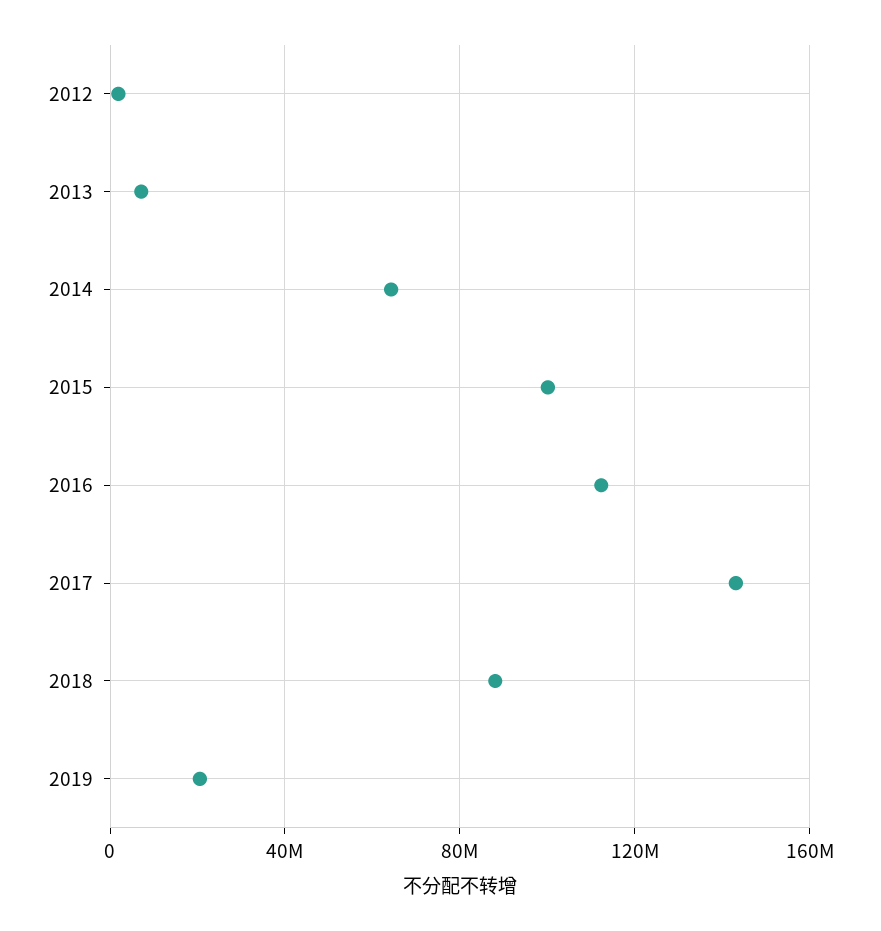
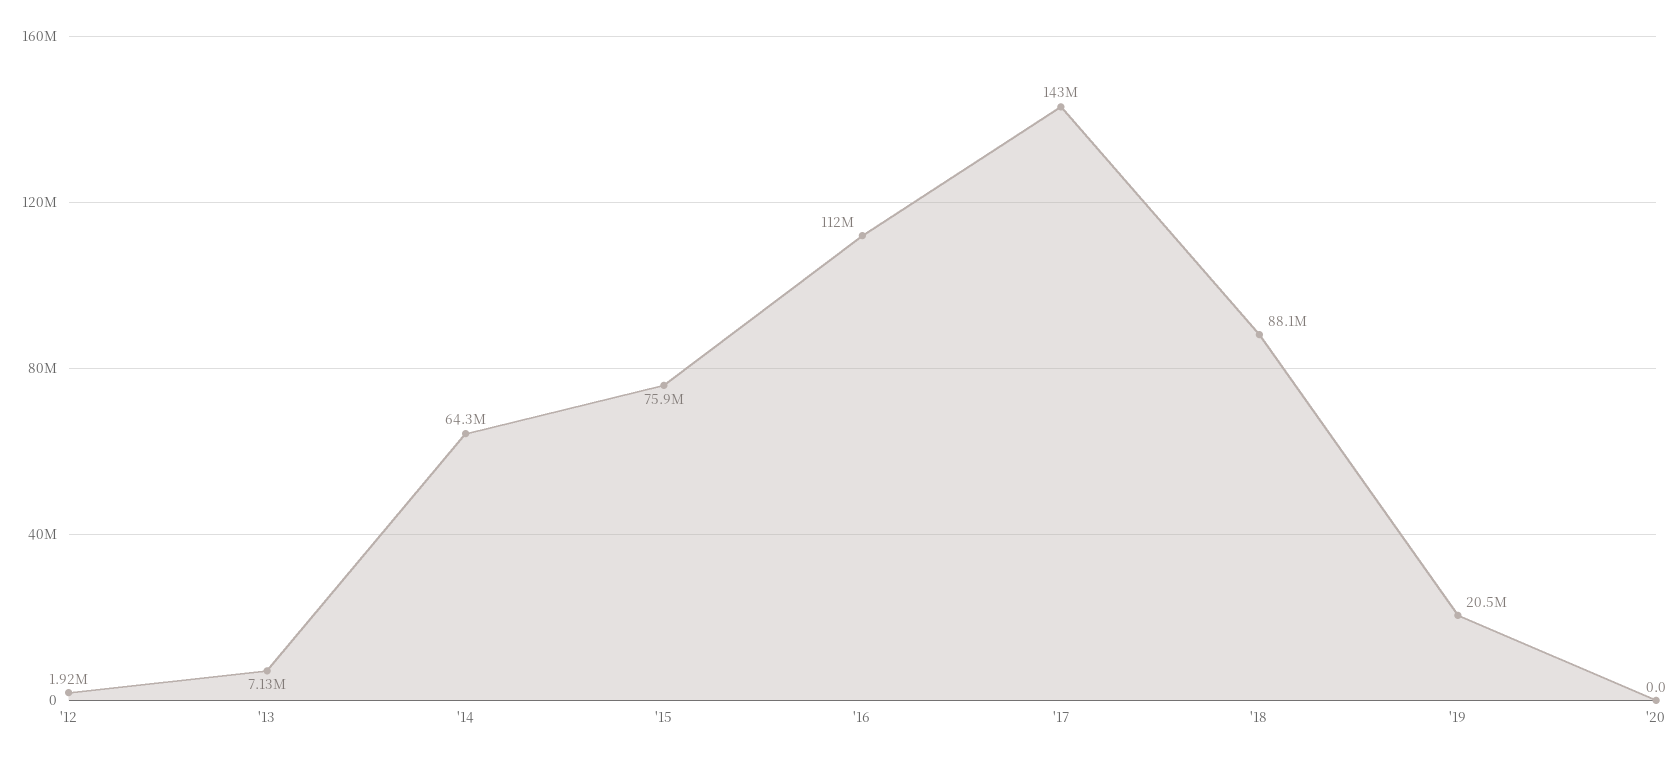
2015: 100000000 -> 75900000
'20: none -> 0

